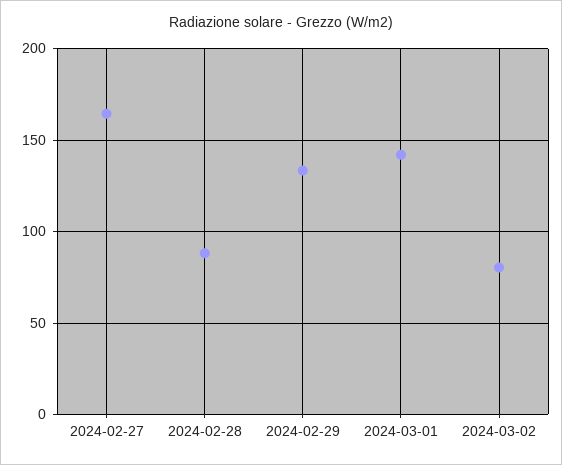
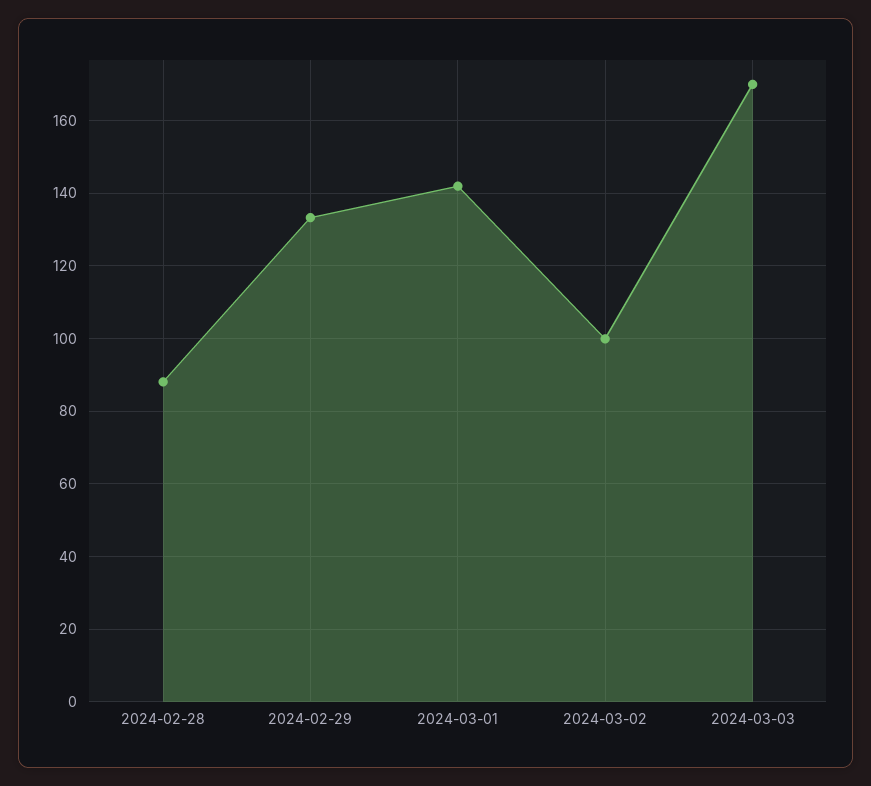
2024-02-27: 165 -> none
2024-03-02: 80 -> 100
2024-03-03: none -> 170

